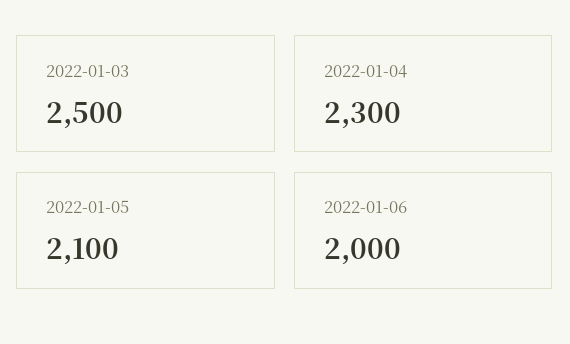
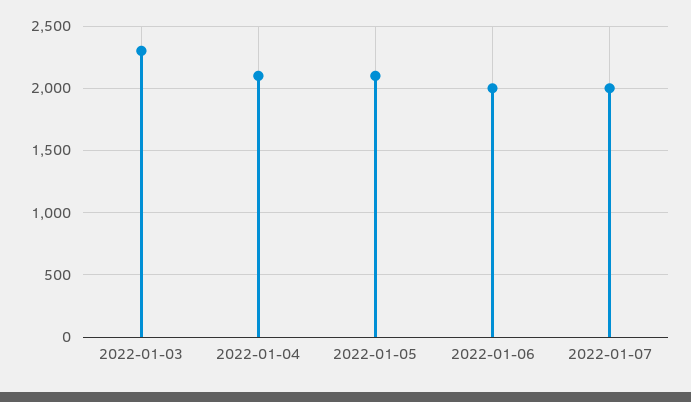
2022-01-03: 2500 -> 2300
2022-01-04: 2300 -> 2100
2022-01-07: none -> 2000

